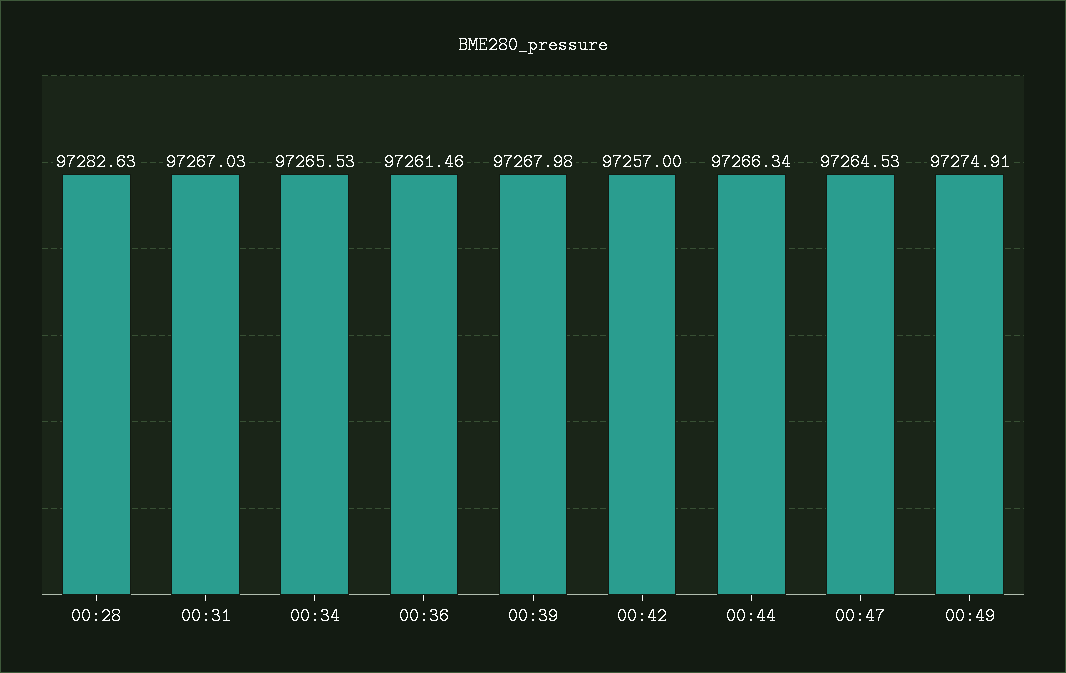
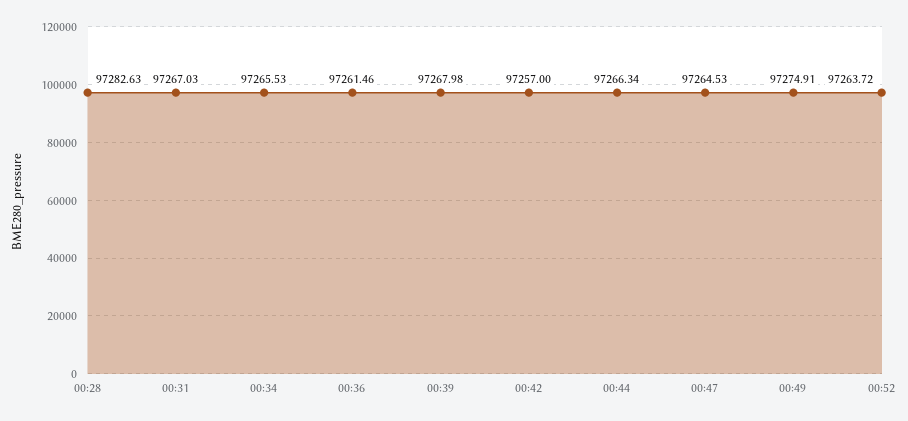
00:52: none -> 97263.72

